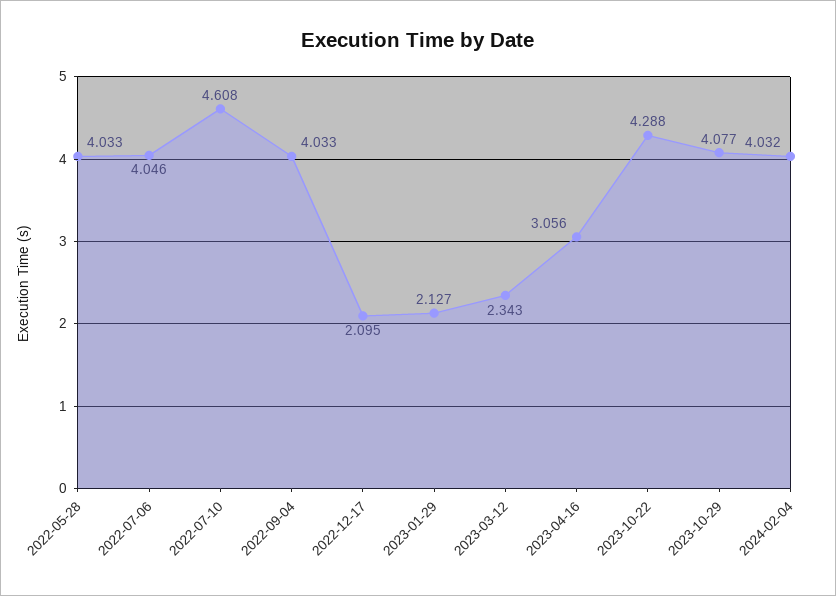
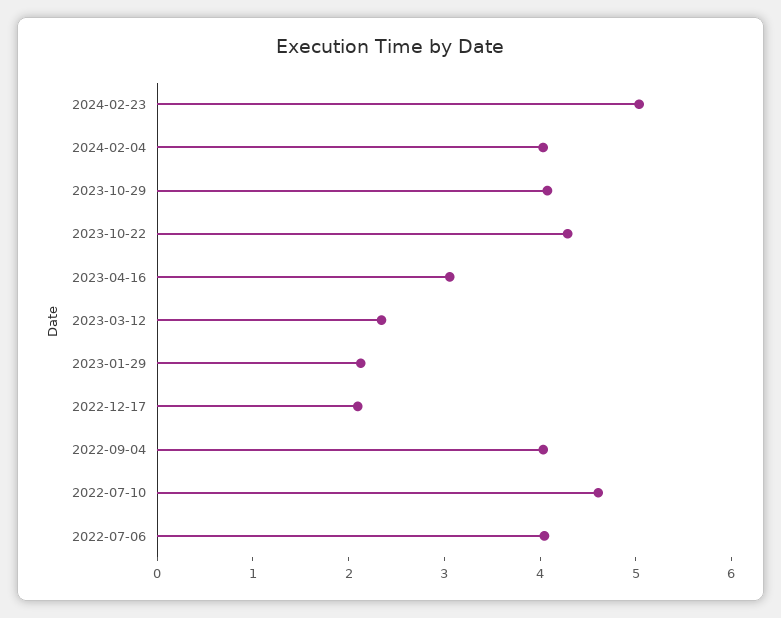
2022-05-28: 4.033 -> none
2024-02-23: none -> 5

